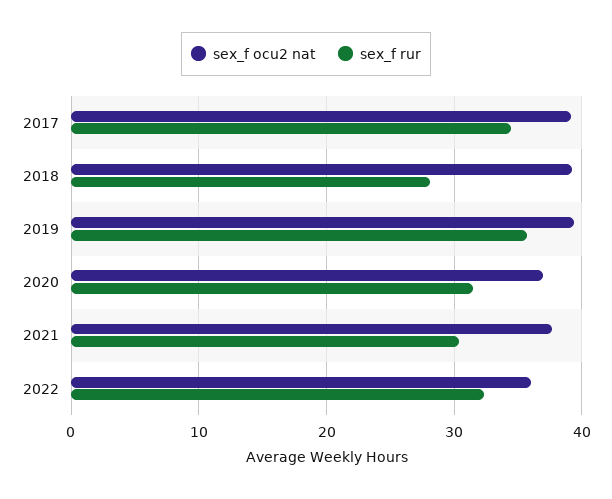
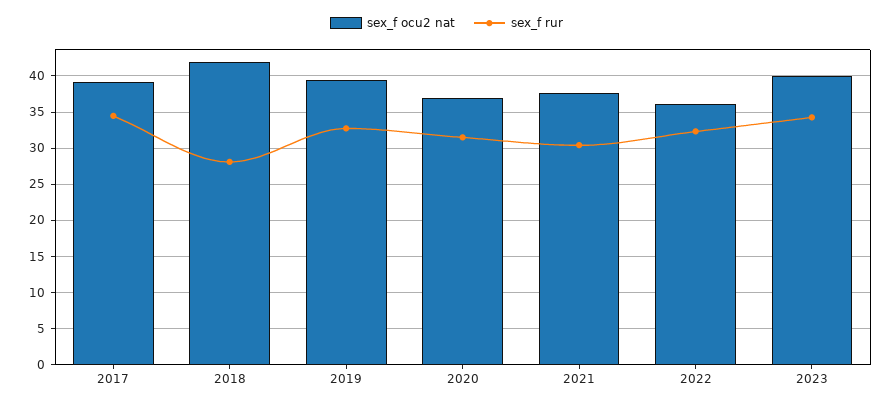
sex_f ocu2 nat, 2018: 39 -> 42
sex_f rur, 2019: 36 -> 33
sex_f ocu2 nat, 2023: none -> 40
sex_f rur, 2023: none -> 34

